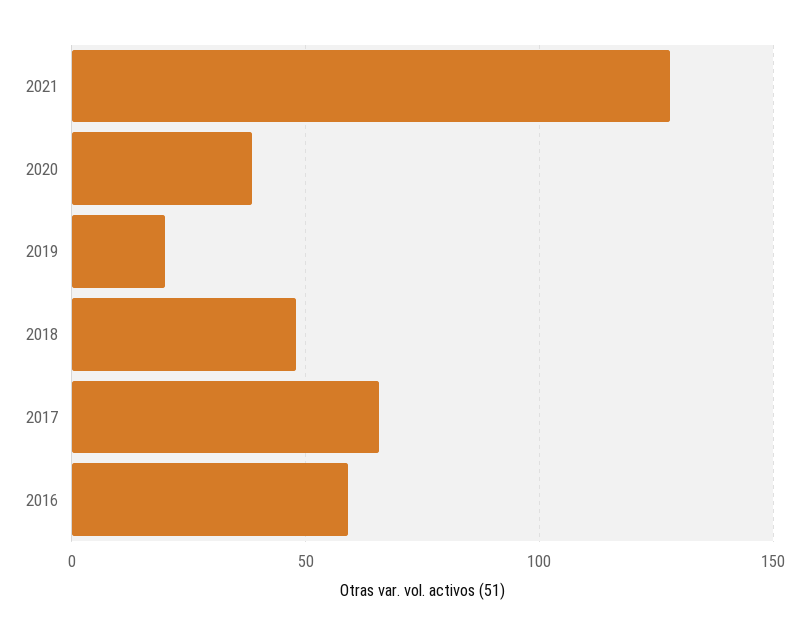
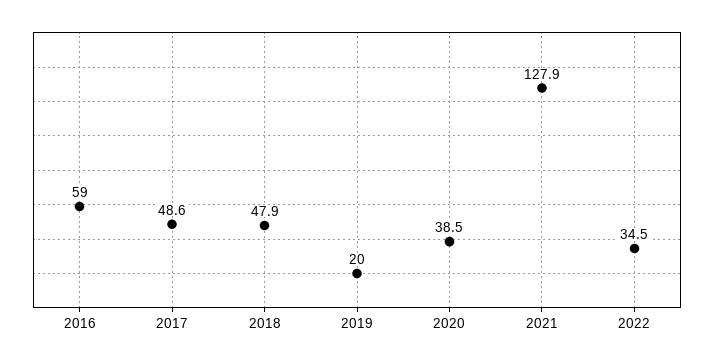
2017: 65 -> 48.6
2022: none -> 34.5

